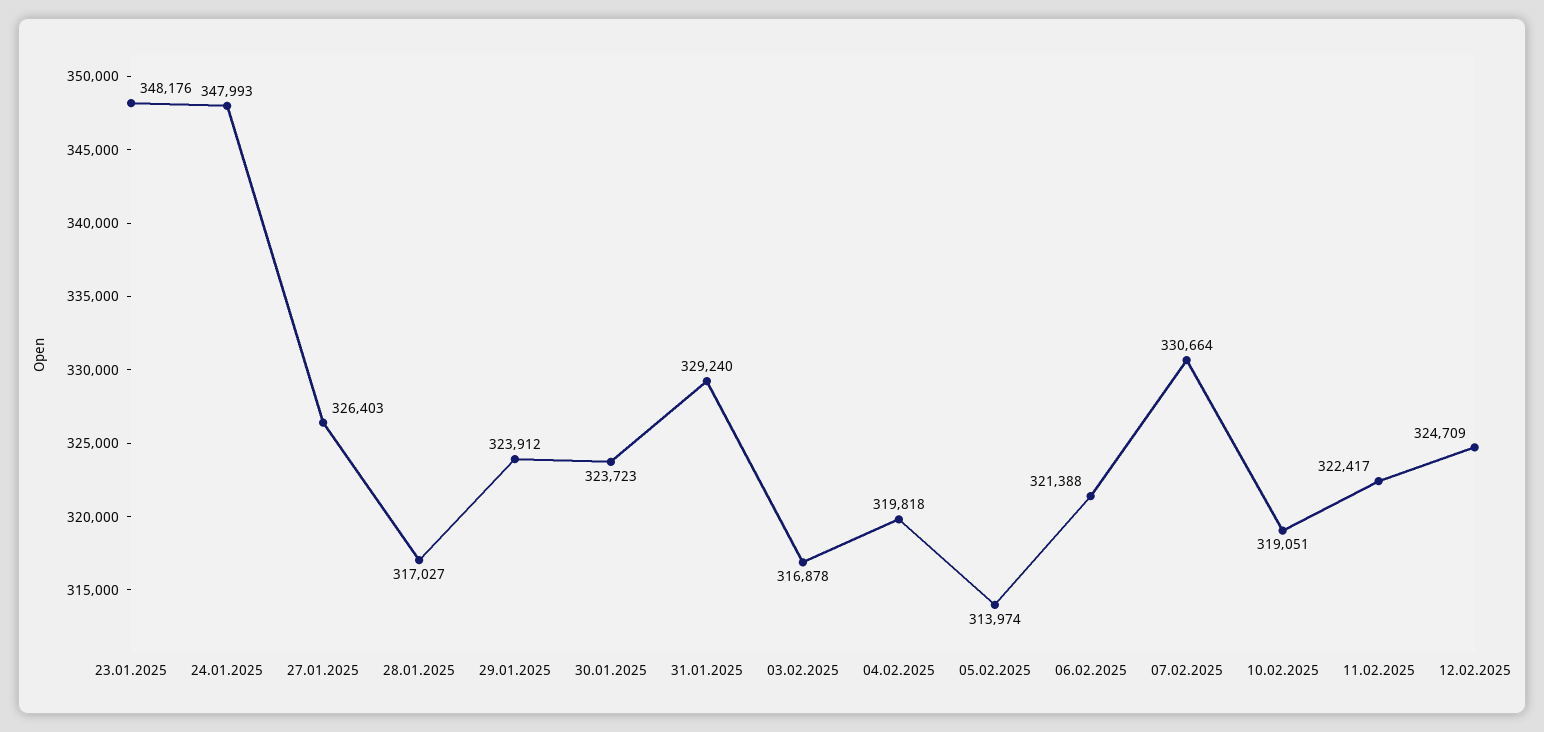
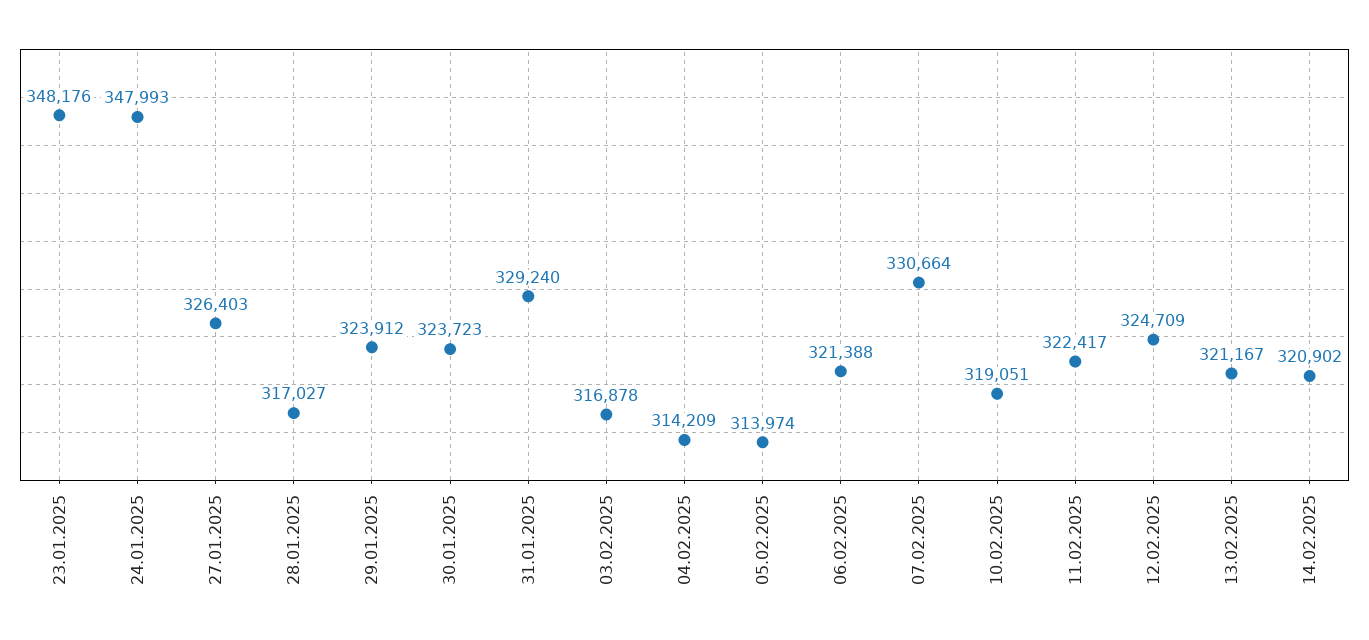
04.02.2025: 319818 -> 314209
13.02.2025: none -> 321167
14.02.2025: none -> 320902

